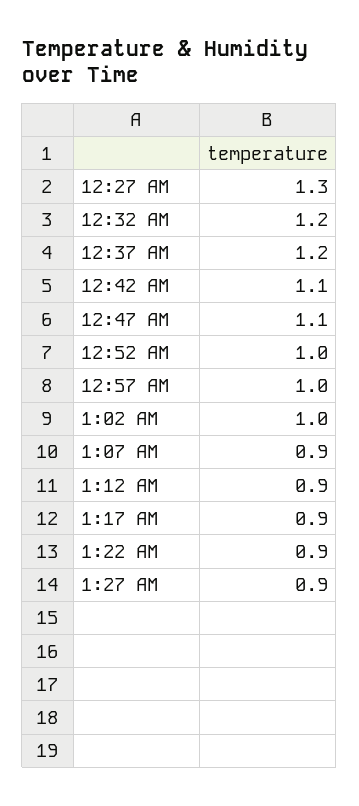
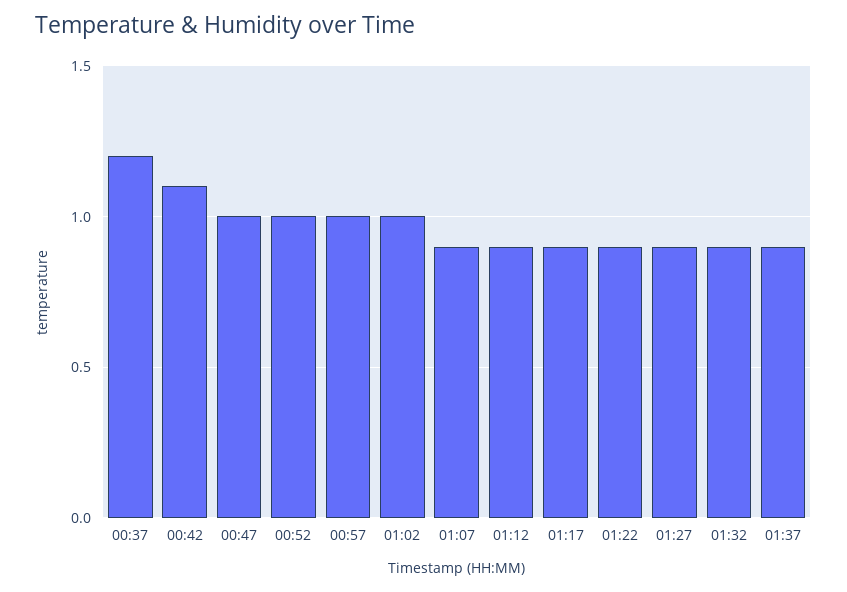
12:27 AM: 1.3 -> none
12:32 AM: 1.2 -> none
12:47 AM: 1.1 -> 1
01:32: none -> 0.9
01:37: none -> 0.9

